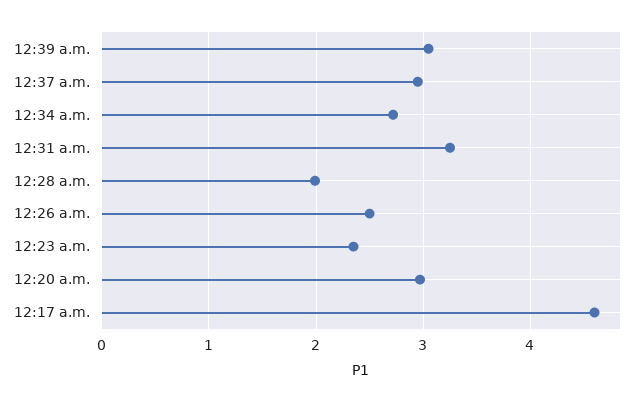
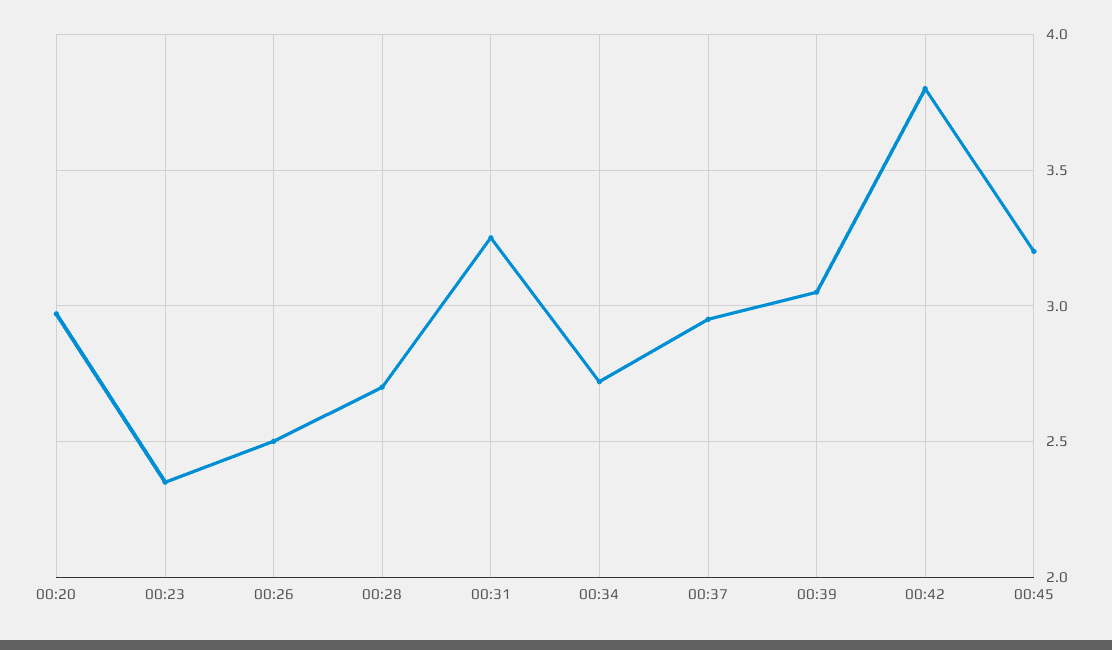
12:28 a.m.: 2 -> 2.7
12:17 a.m.: 4.6 -> none
00:42: none -> 3.8
00:45: none -> 3.2

